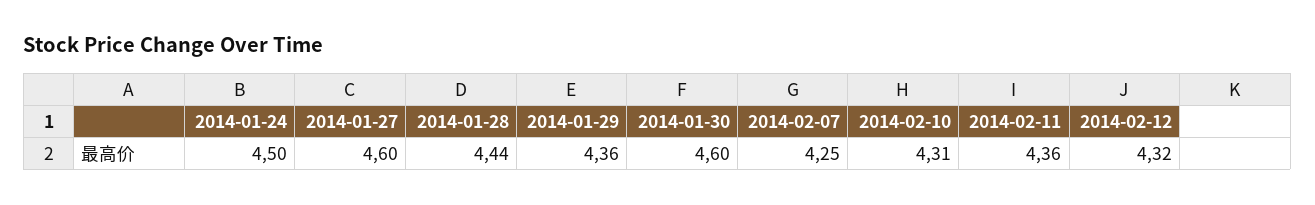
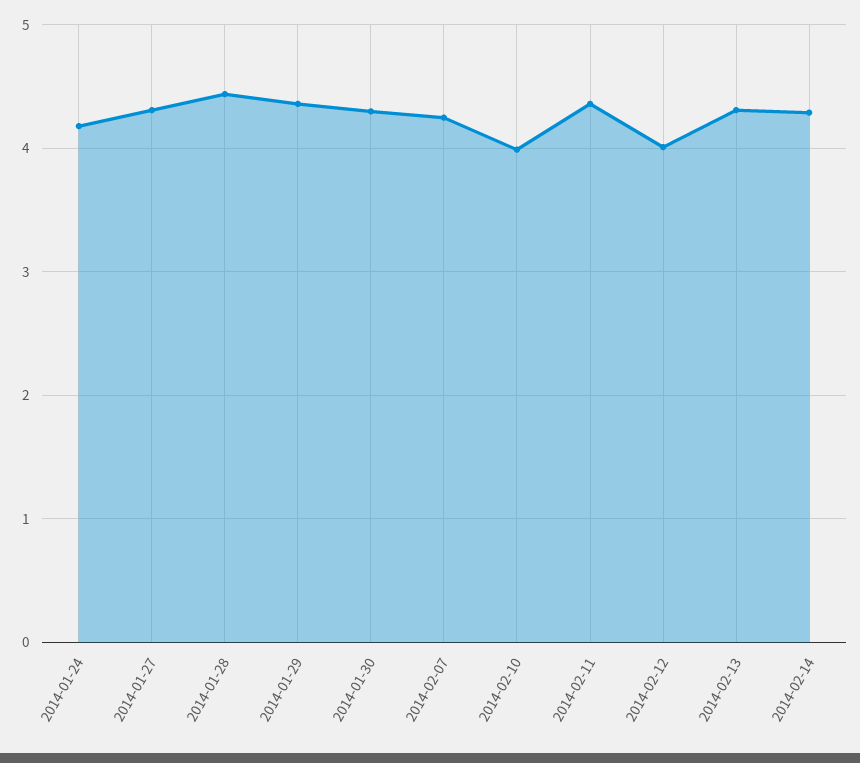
2014-01-24: 4.5 -> 4.2
2014-01-27: 4.6 -> 4.3
2014-01-30: 4.6 -> 4.3
2014-02-10: 4.31 -> 4
2014-02-12: 4.32 -> 4
2014-02-13: none -> 4.3
2014-02-14: none -> 4.3

